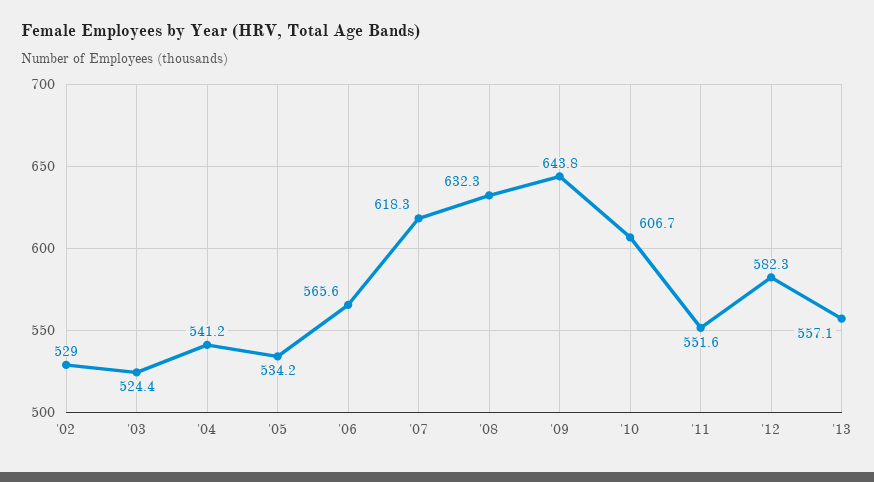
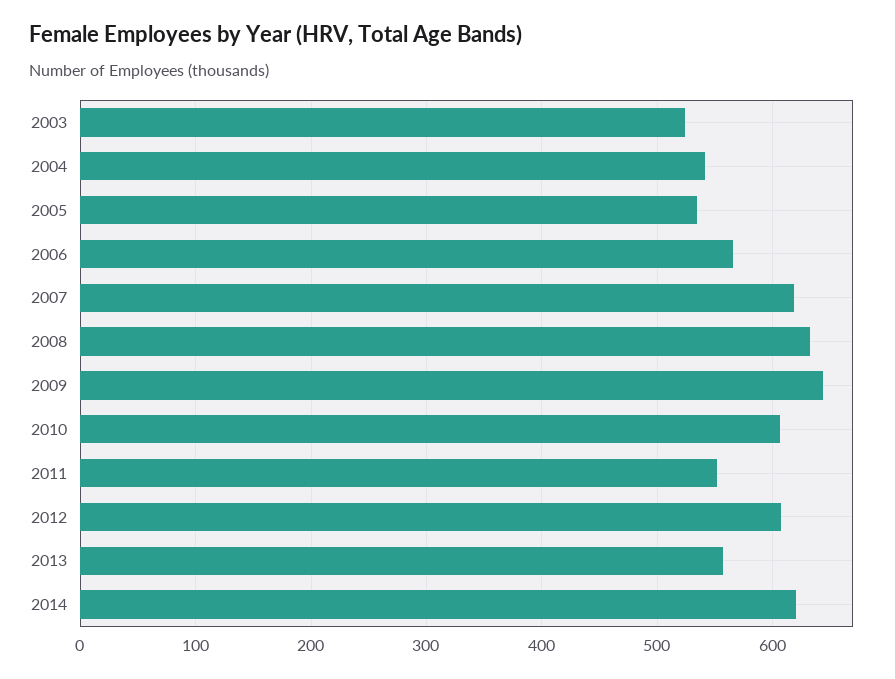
'02: 529 -> none
'12: 582.3 -> 610
2014: none -> 620

